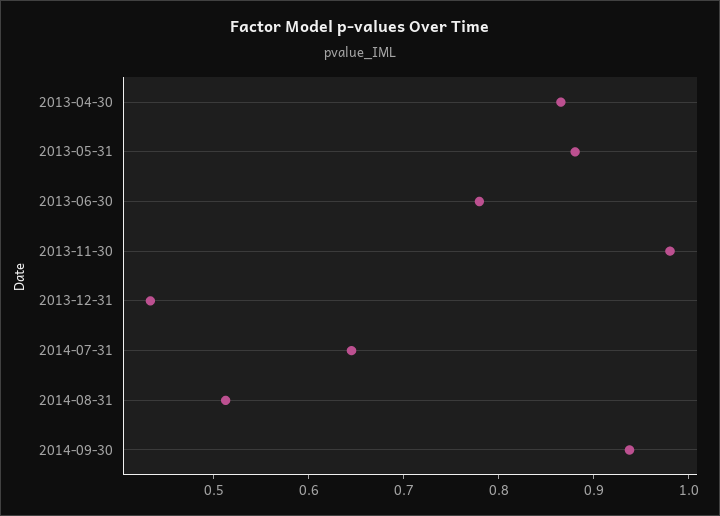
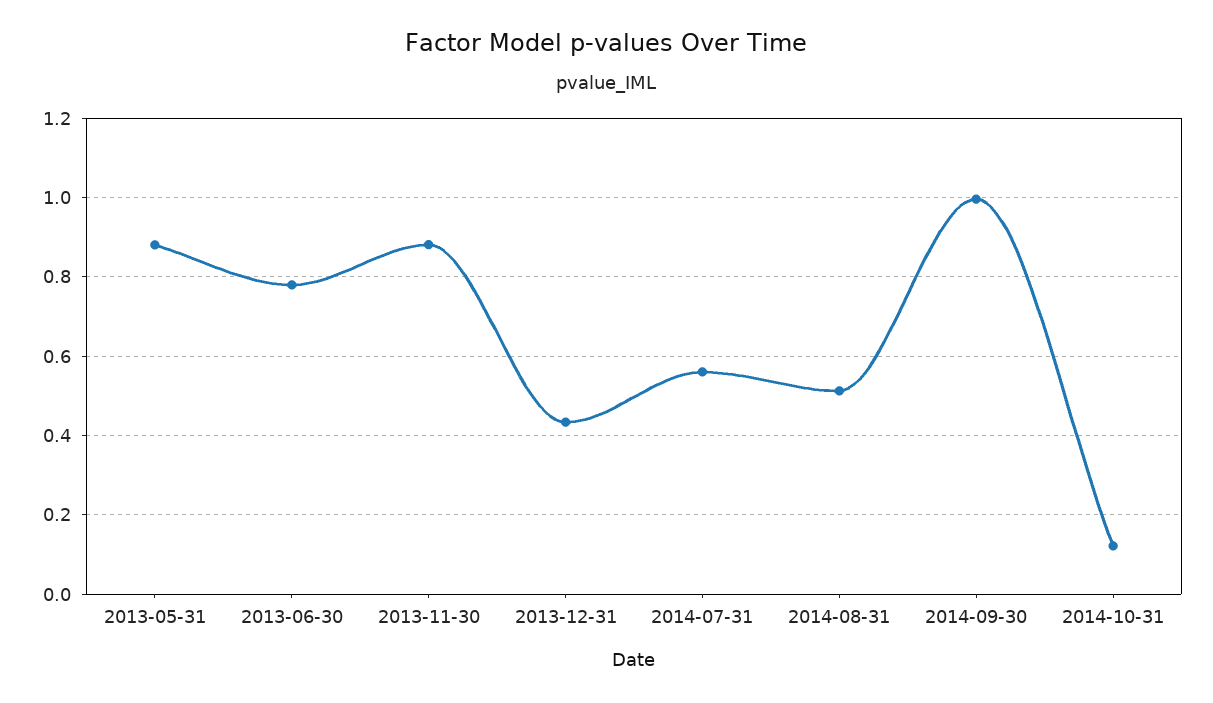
2013-04-30: 0.86 -> none
2013-11-30: 0.98 -> 0.88
2014-07-31: 0.64 -> 0.56
2014-09-30: 0.94 -> 1
2014-10-31: none -> 0.12

